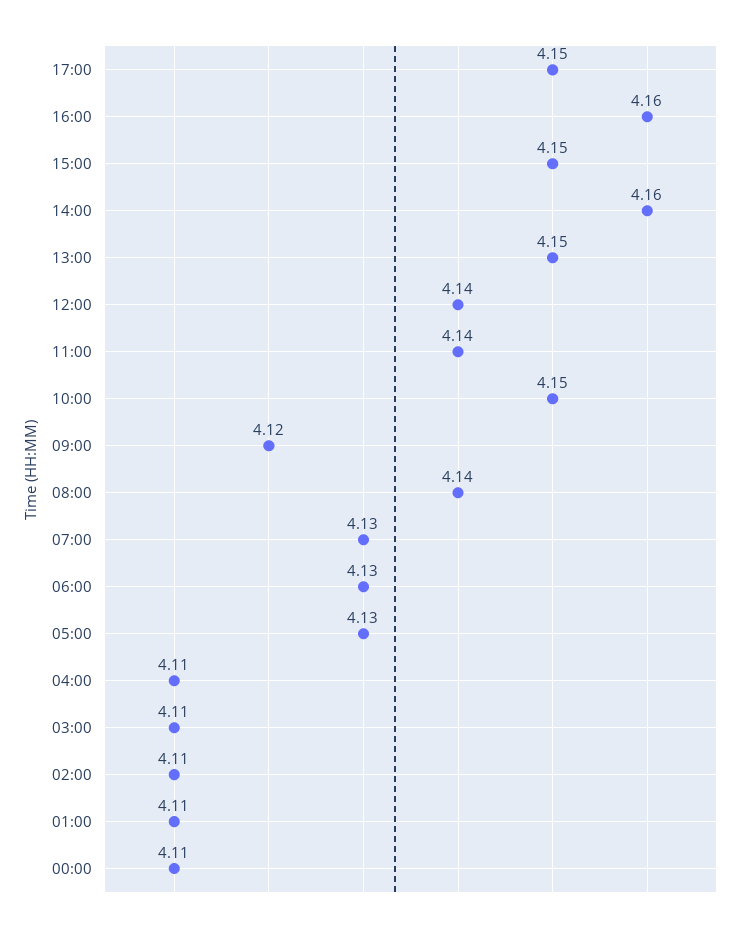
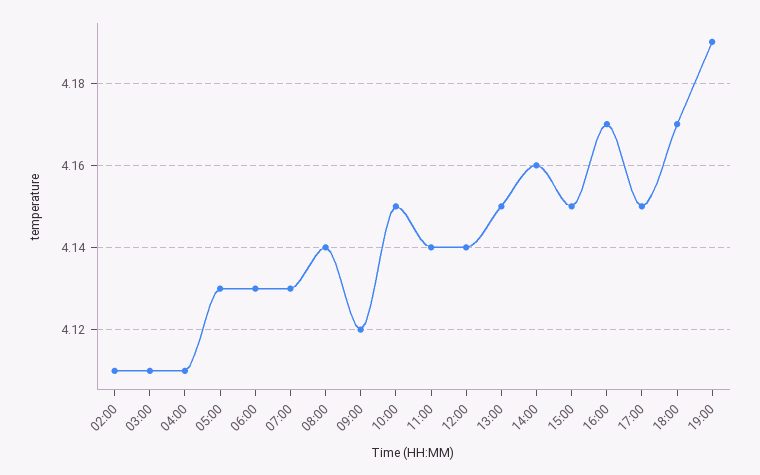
16:00: 4.16 -> 4.17
01:00: 4.11 -> none
00:00: 4.11 -> none
18:00: none -> 4.17
19:00: none -> 4.19

